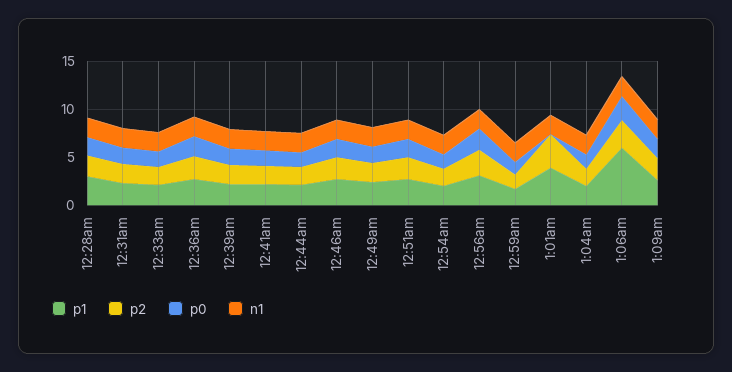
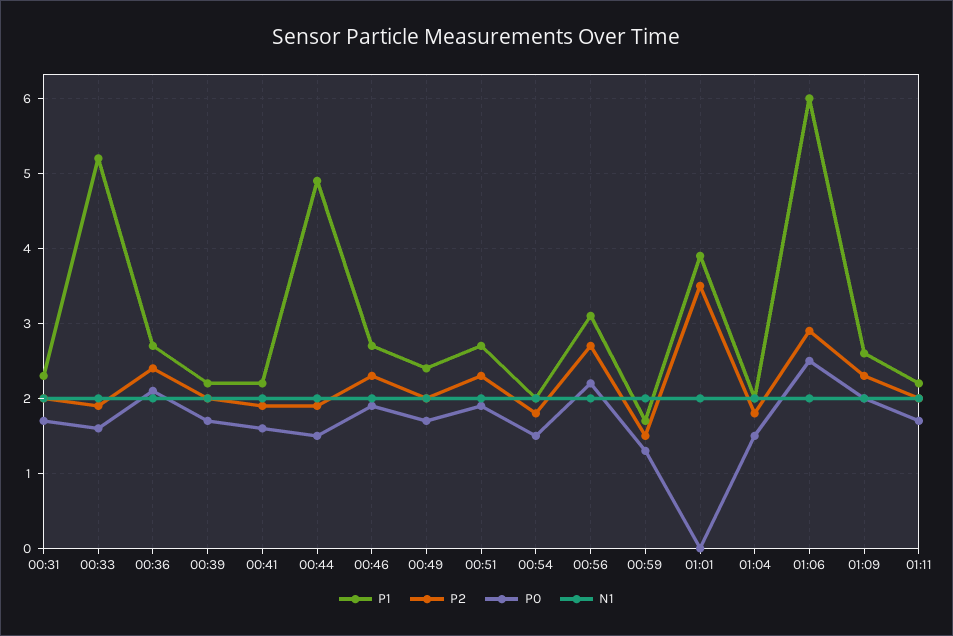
p1, 12:28am: 3 -> none
p2, 12:28am: 2 -> none
p0, 12:28am: 2 -> none
n1, 12:28am: 2 -> none
p1, 12:33am: 2 -> 5.2
p1, 12:44am: 2 -> 4.9
p1, 01:11: none -> 2.2
p2, 01:11: none -> 2
p0, 01:11: none -> 1.7
n1, 01:11: none -> 2

